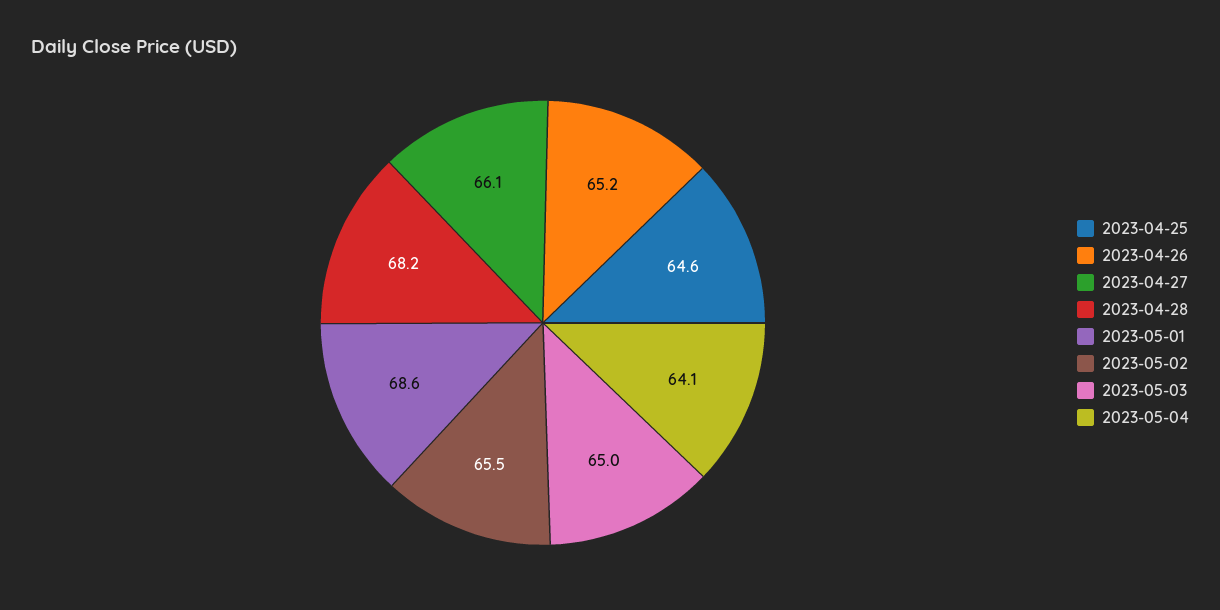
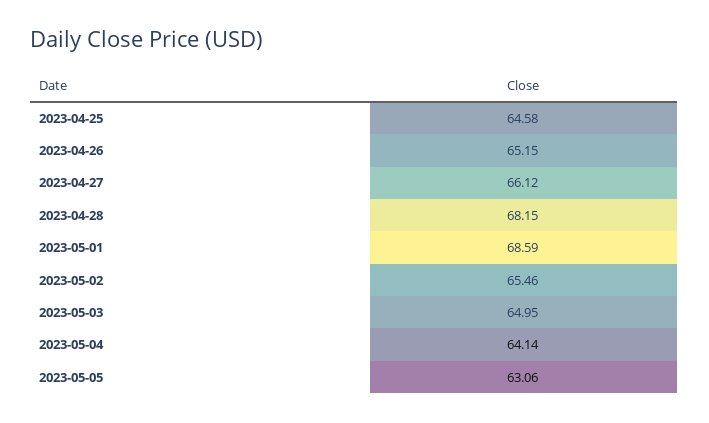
2023-05-05: none -> 63.06

